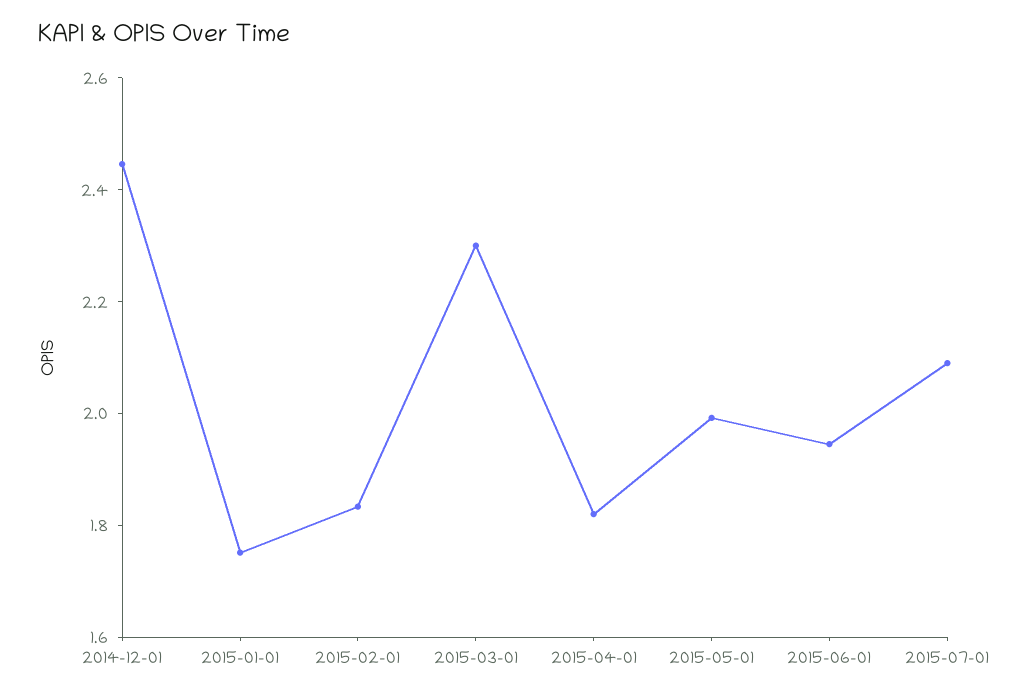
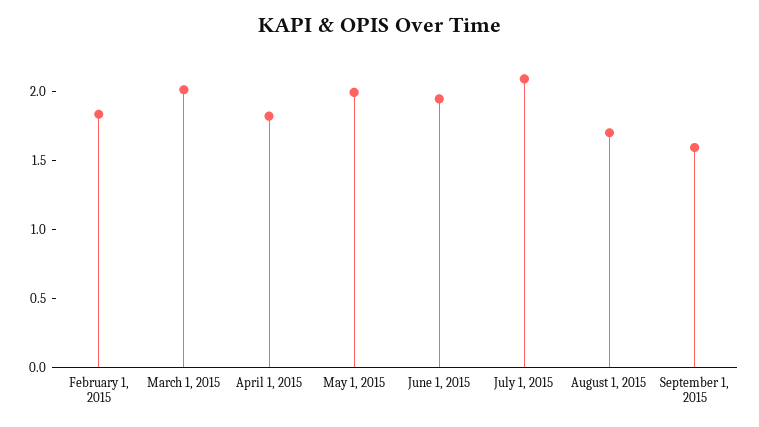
2014-12-01: 2.45 -> none
2015-01-01: 1.75 -> none
2015-03-01: 2.3 -> 2
August 1, 2015: none -> 1.7
September 1, 2015: none -> 1.6

